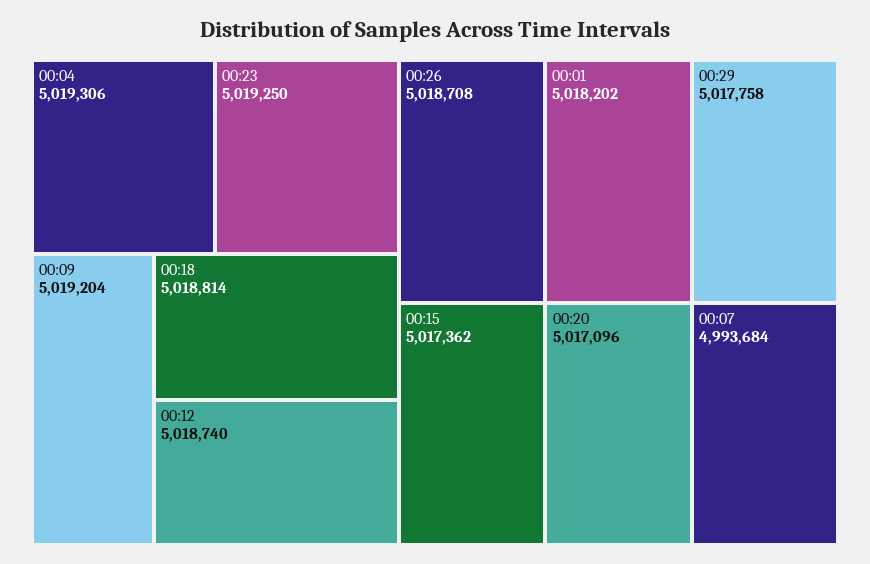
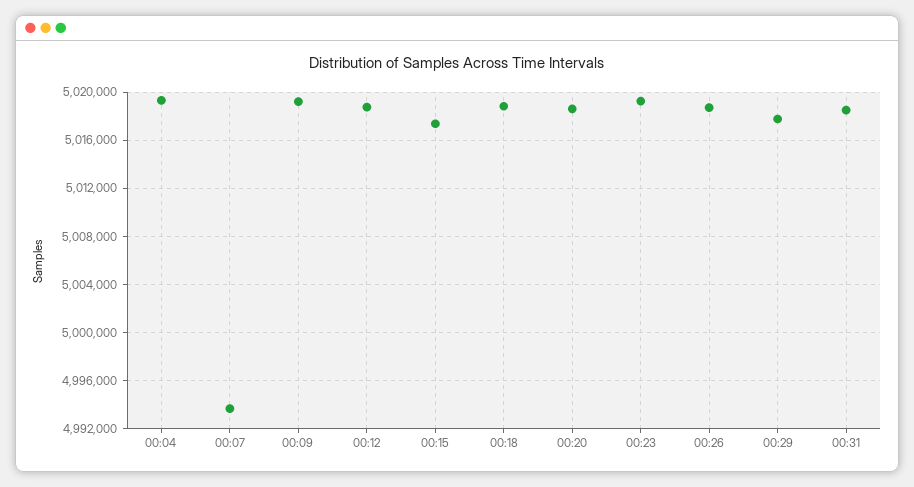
00:01: 5018202 -> none
00:20: 5017096 -> 5018500
00:31: none -> 5018500

